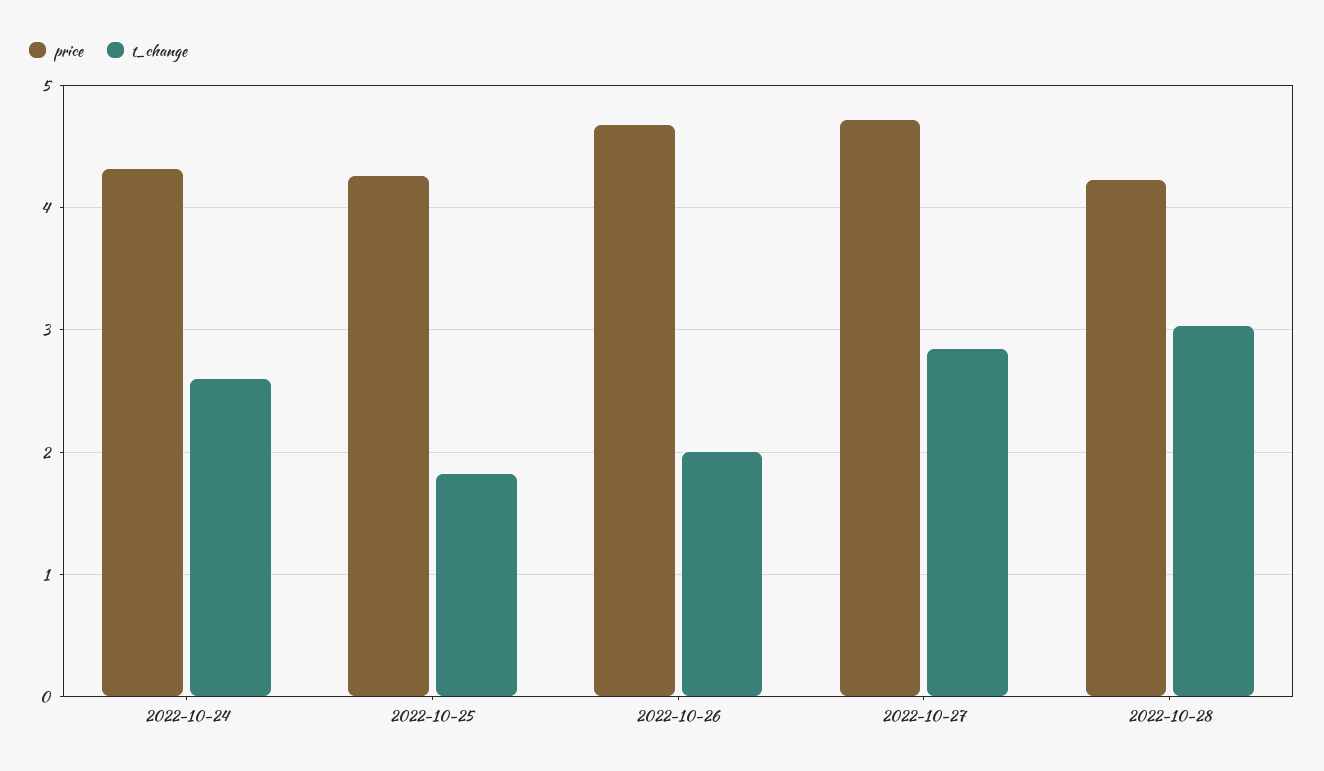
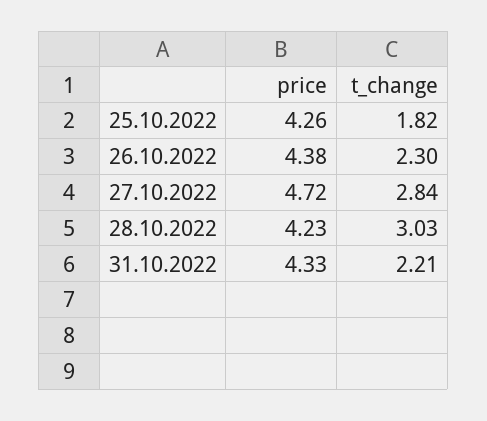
price, 2022-10-24: 4.3 -> none
t_change, 2022-10-24: 2.6 -> none
price, 2022-10-26: 4.7 -> 4.38
t_change, 2022-10-26: 2 -> 2.3
price, 31.10.2022: none -> 4.33
t_change, 31.10.2022: none -> 2.21

